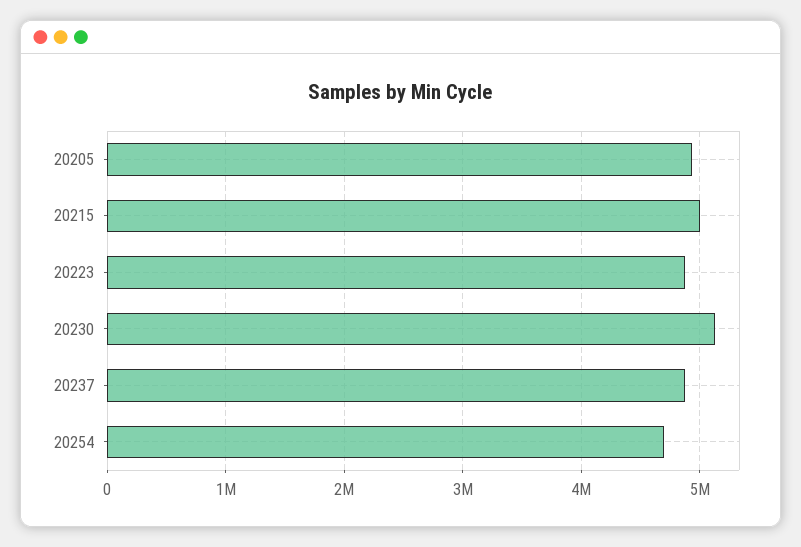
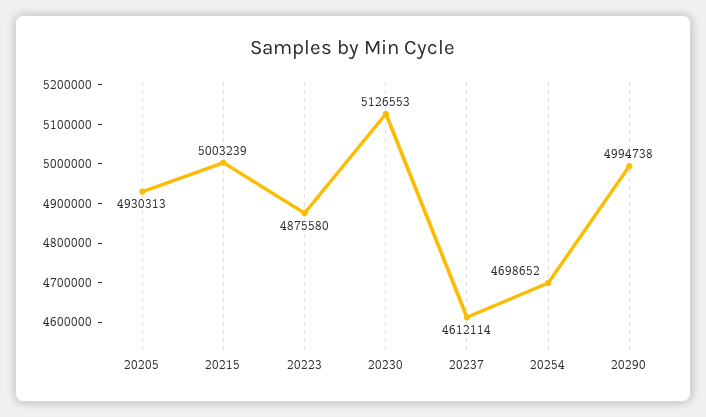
20237: 4900000 -> 4612114
20290: none -> 4994738

